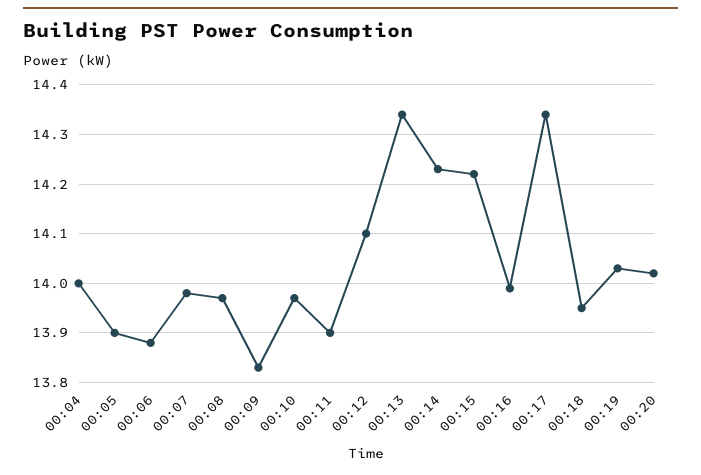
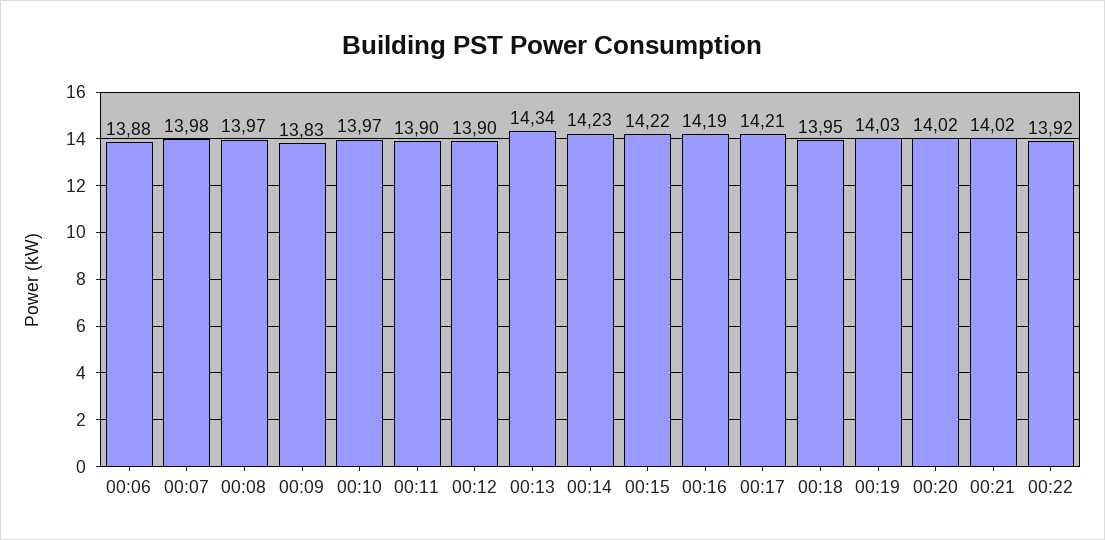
00:04: 14 -> none
00:05: 13.9 -> none
00:12: 14.1 -> 13.9
00:16: 14 -> 14.19
00:17: 14.35 -> 14.21
00:21: none -> 14.02
00:22: none -> 13.92

